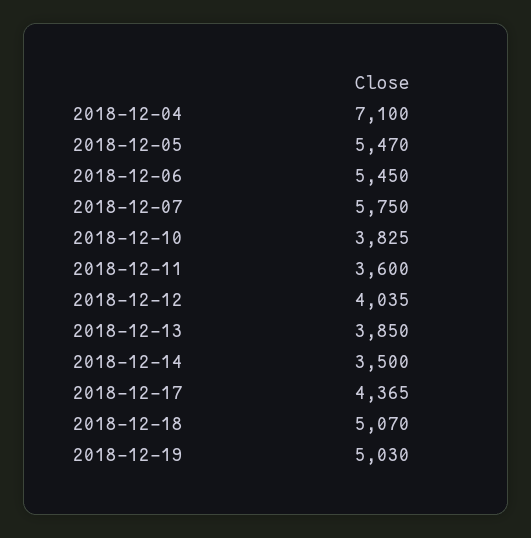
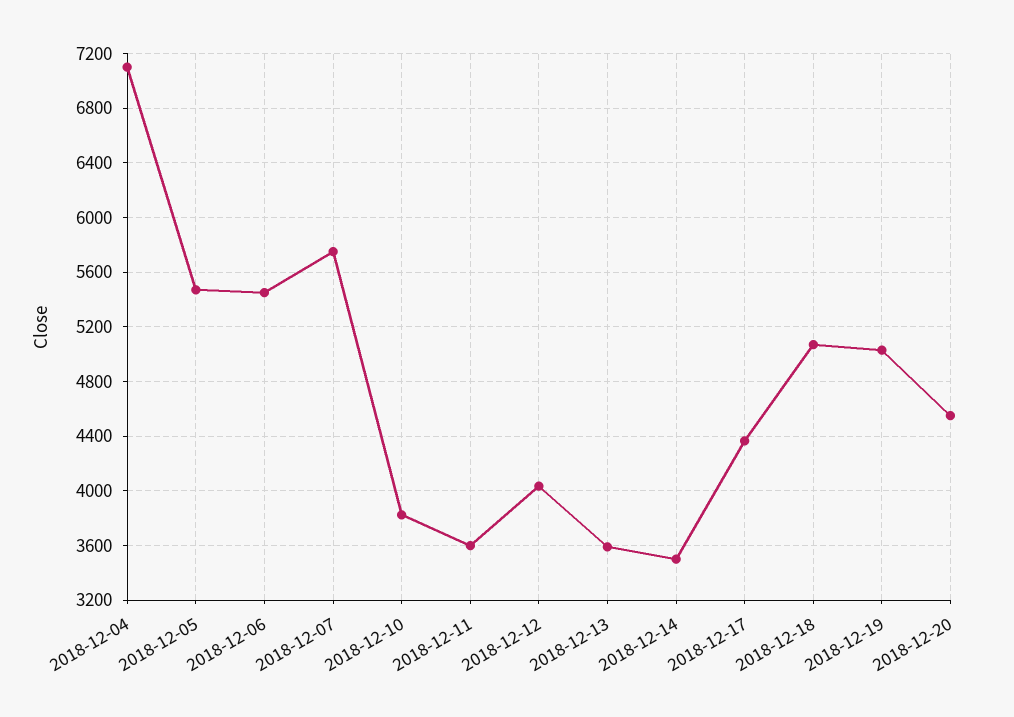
2018-12-13: 3850 -> 3600
2018-12-20: none -> 4550

